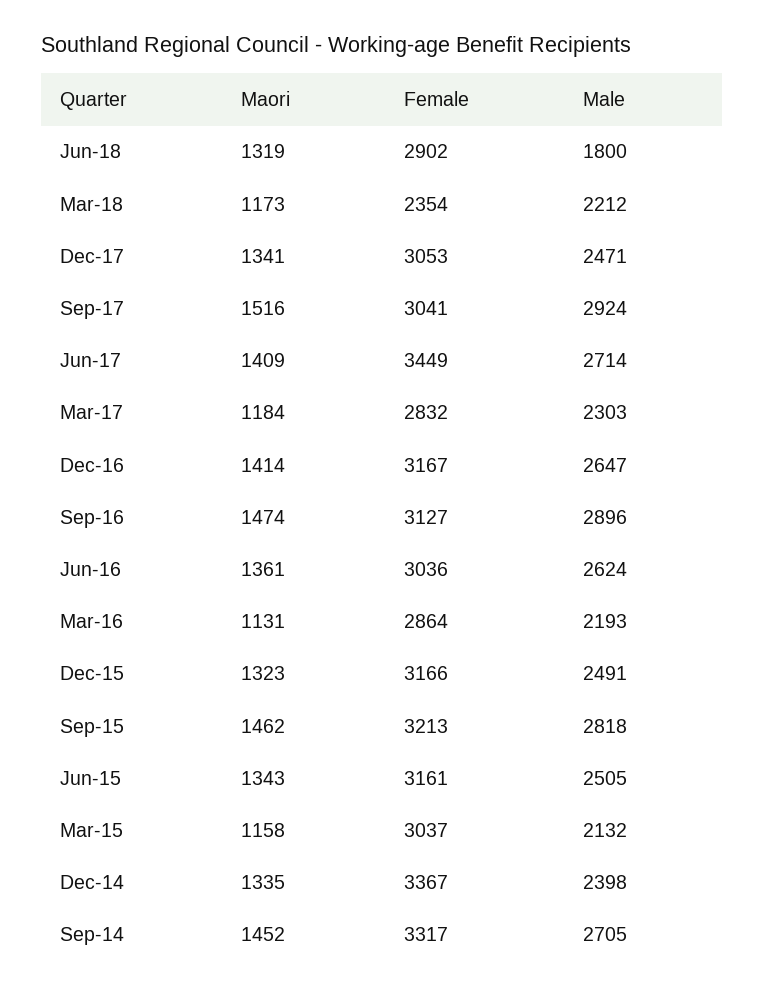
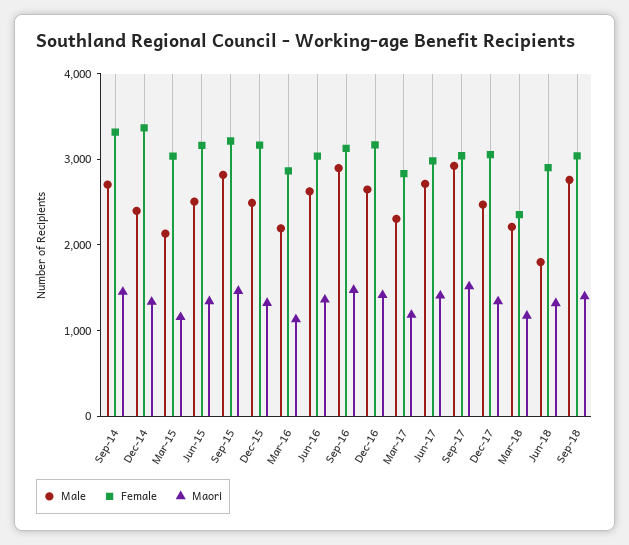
Female, Jun-17: 3449 -> 3000
Male, Sep-18: none -> 2800
Female, Sep-18: none -> 3000
Maori, Sep-18: none -> 1400

